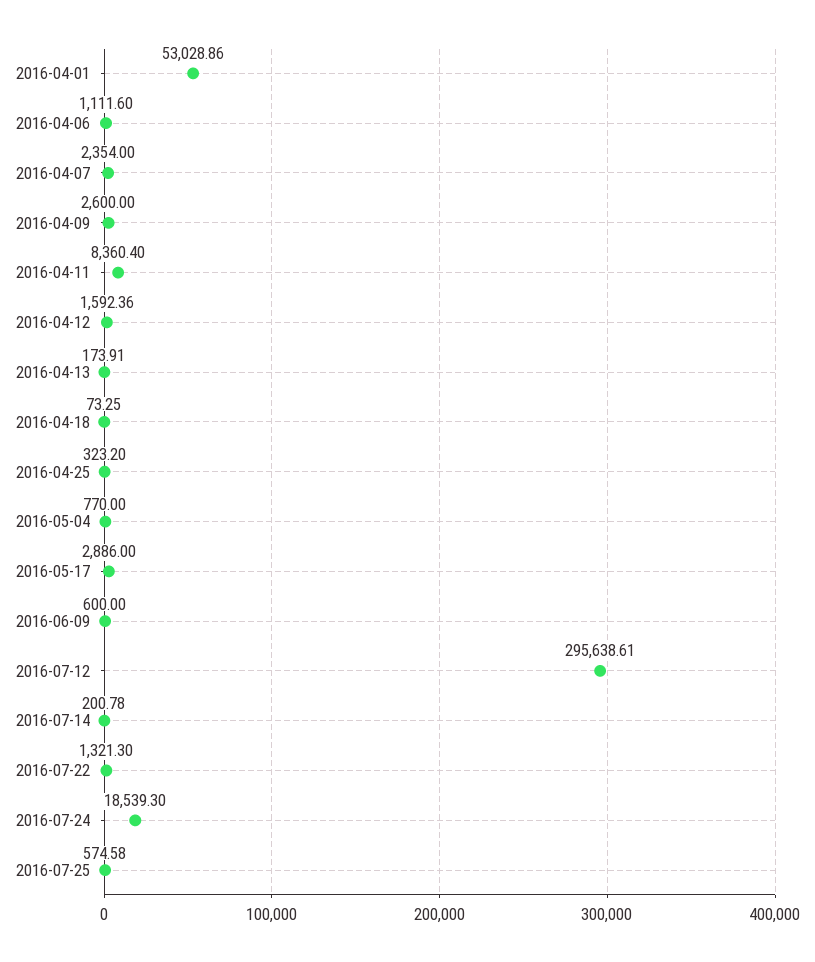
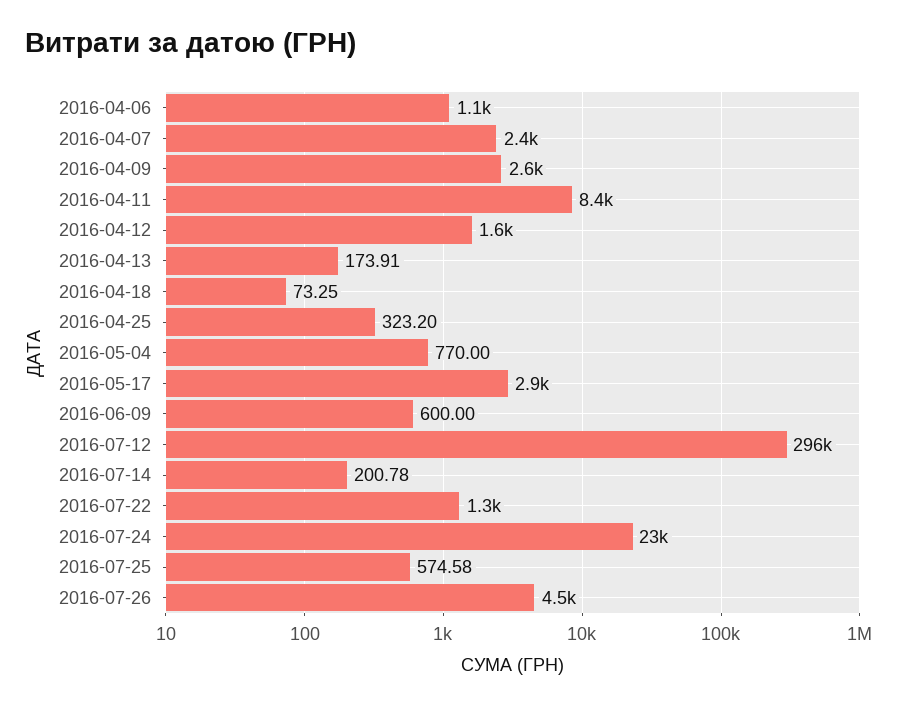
2016-04-01: 53028.86 -> none
2016-07-24: 18539.3 -> 23000
2016-07-26: none -> 4500

